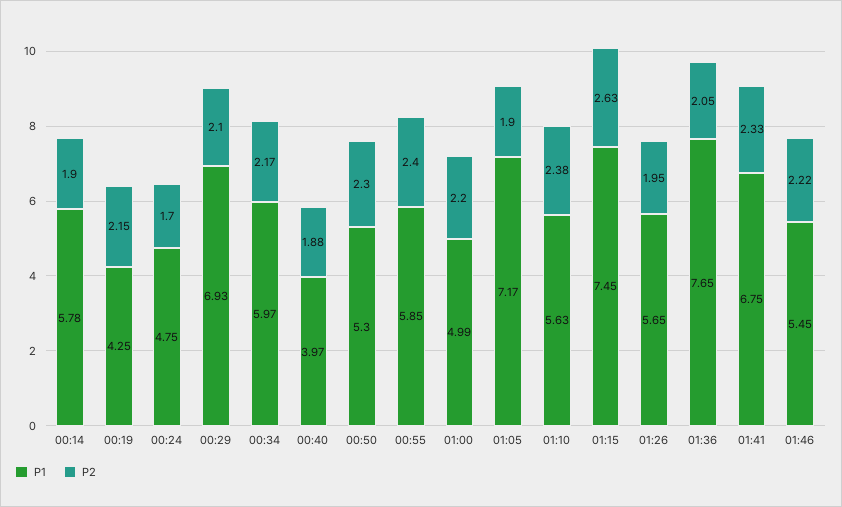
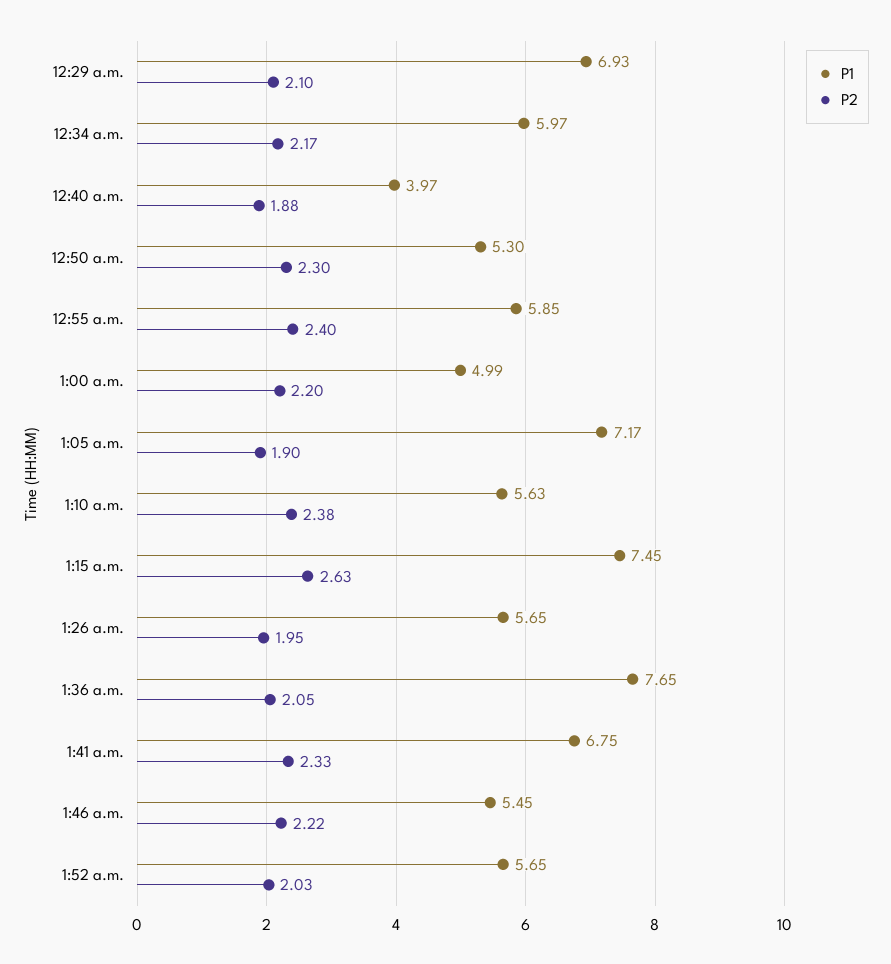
P1, 00:14: 5.78 -> none
P2, 00:14: 1.9 -> none
P1, 00:19: 4.25 -> none
P2, 00:19: 2.15 -> none
P1, 00:24: 4.75 -> none
P2, 00:24: 1.7 -> none
P1, 1:52 a.m.: none -> 5.65
P2, 1:52 a.m.: none -> 2.03

